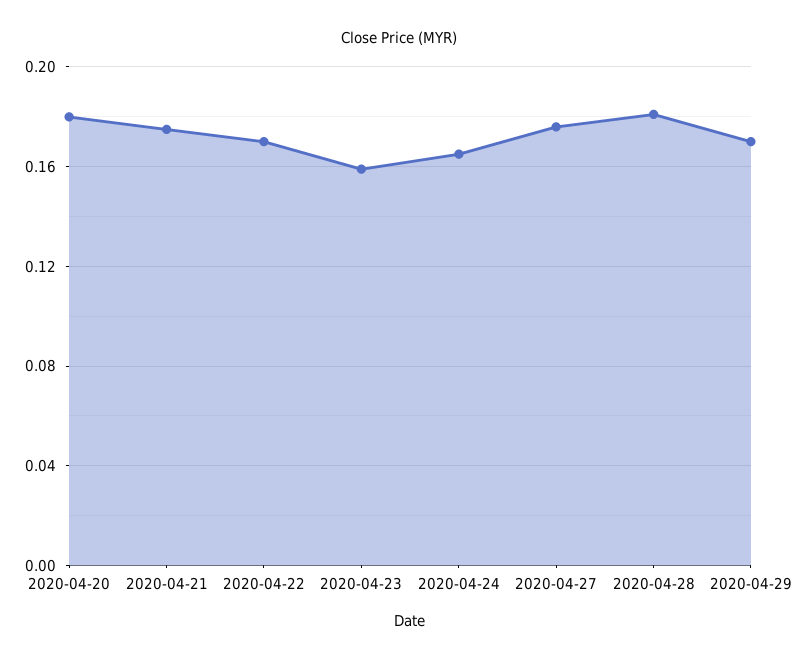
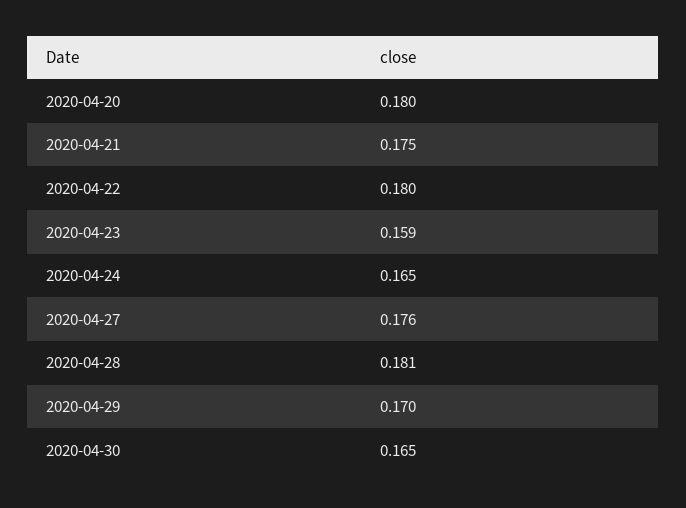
2020-04-22: 0.17 -> 0.18
2020-04-30: none -> 0.165

